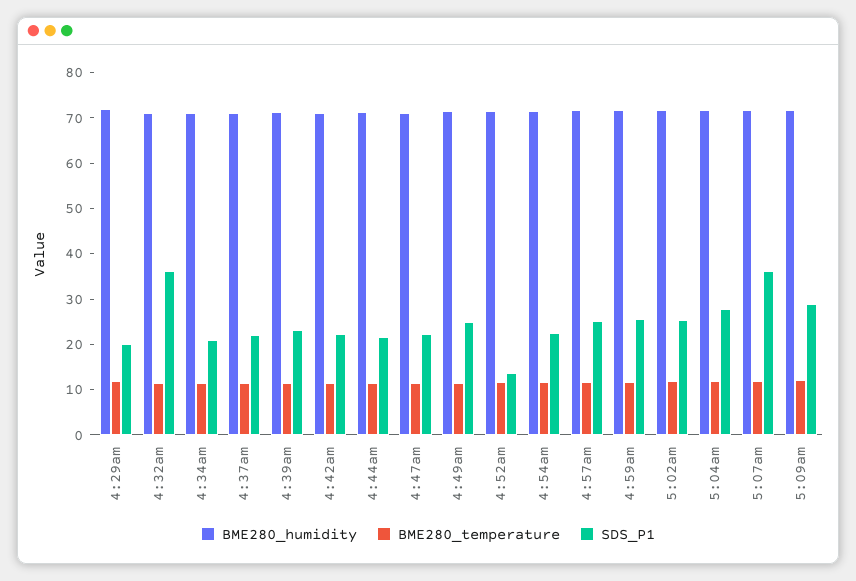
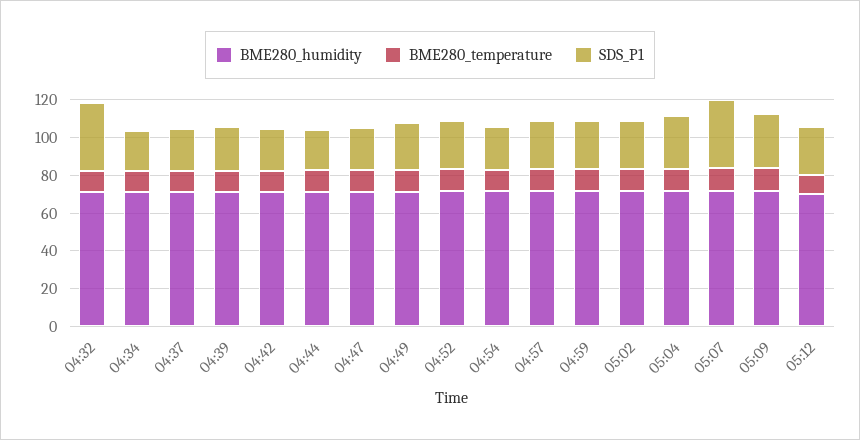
BME280_humidity, 4:29am: 72 -> none
BME280_temperature, 4:29am: 12 -> none
SDS_P1, 4:29am: 20 -> none
SDS_P1, 4:52am: 14 -> 25
BME280_humidity, 05:12: none -> 70
BME280_temperature, 05:12: none -> 10
SDS_P1, 05:12: none -> 25

